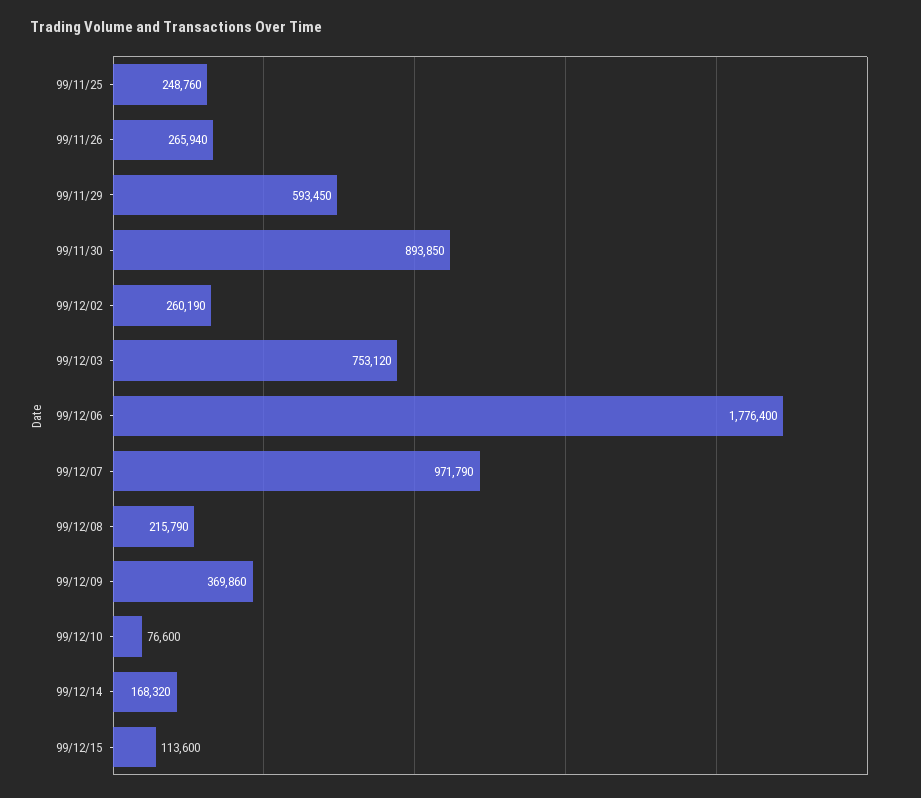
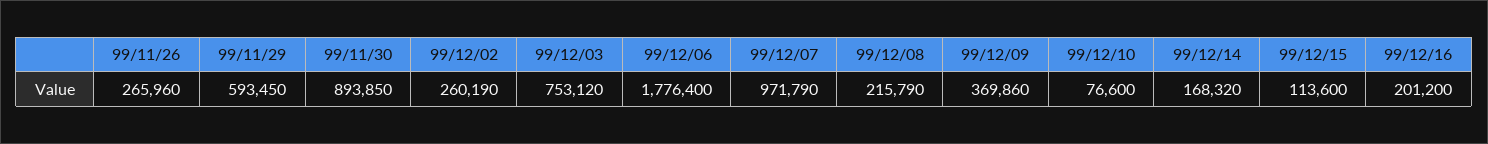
99/11/25: 248760 -> none
99/11/26: 265940 -> 265960
99/12/16: none -> 201200

